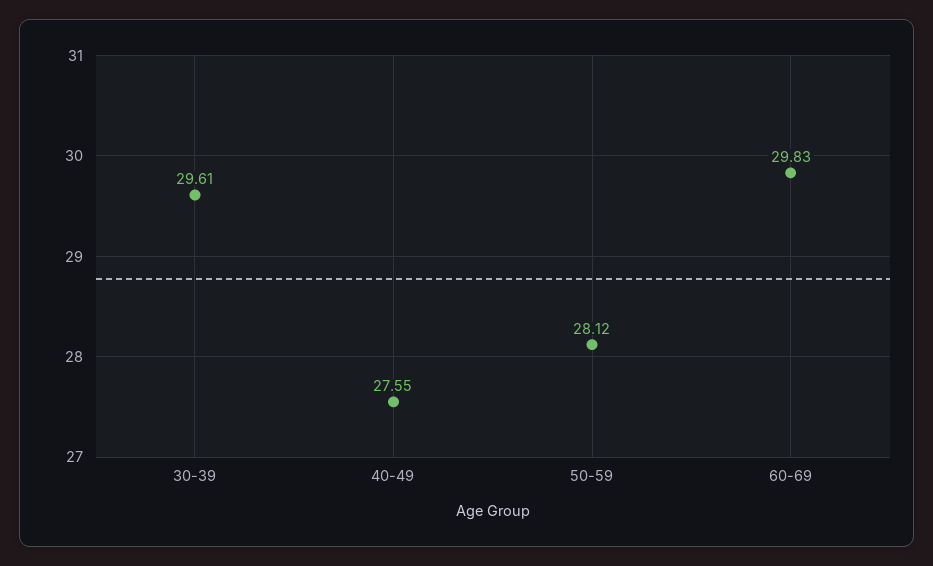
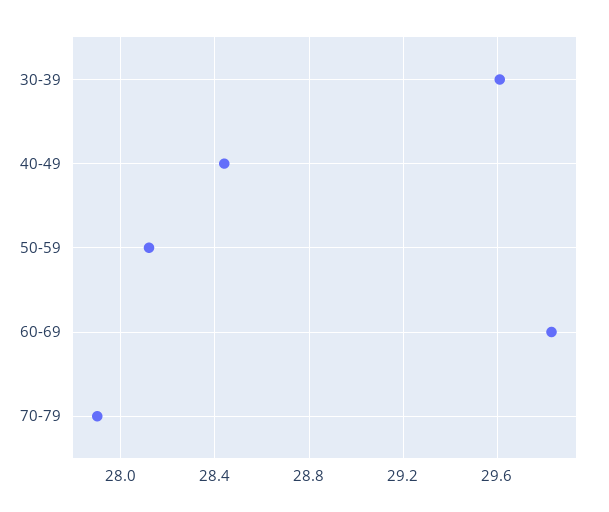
40-49: 27.55 -> 28.45
70-79: none -> 27.9

